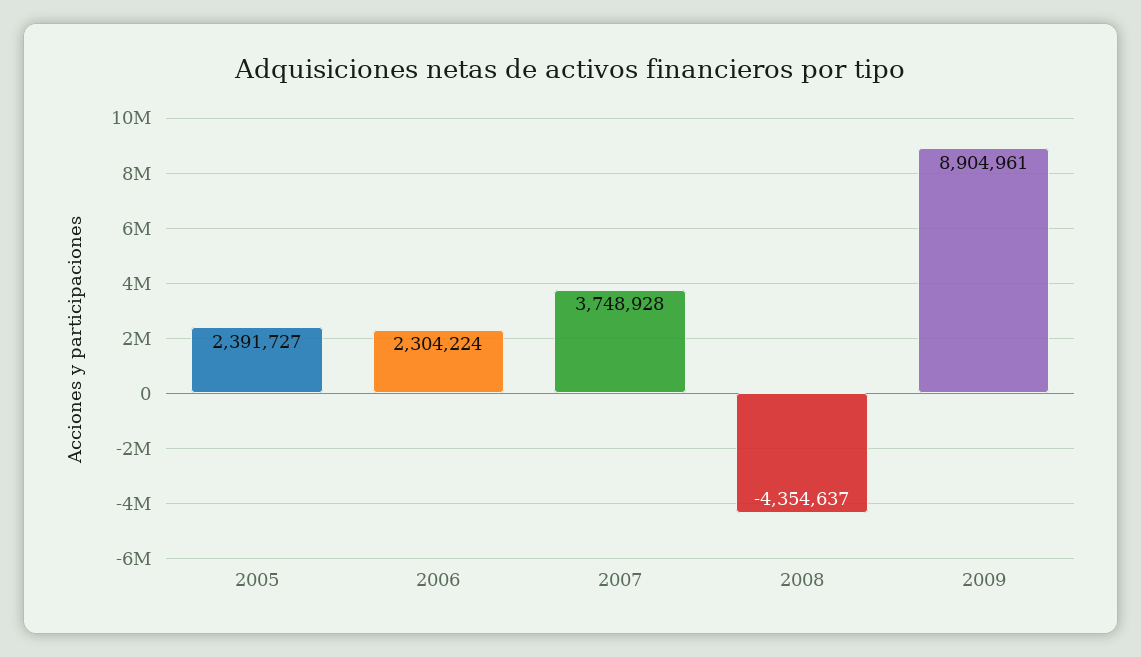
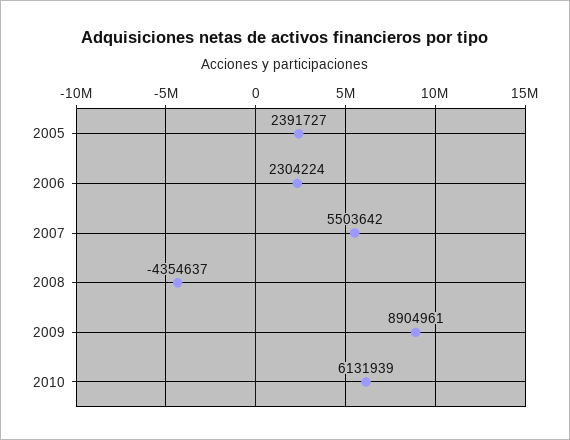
2007: 3748928 -> 5503642
2010: none -> 6131939

